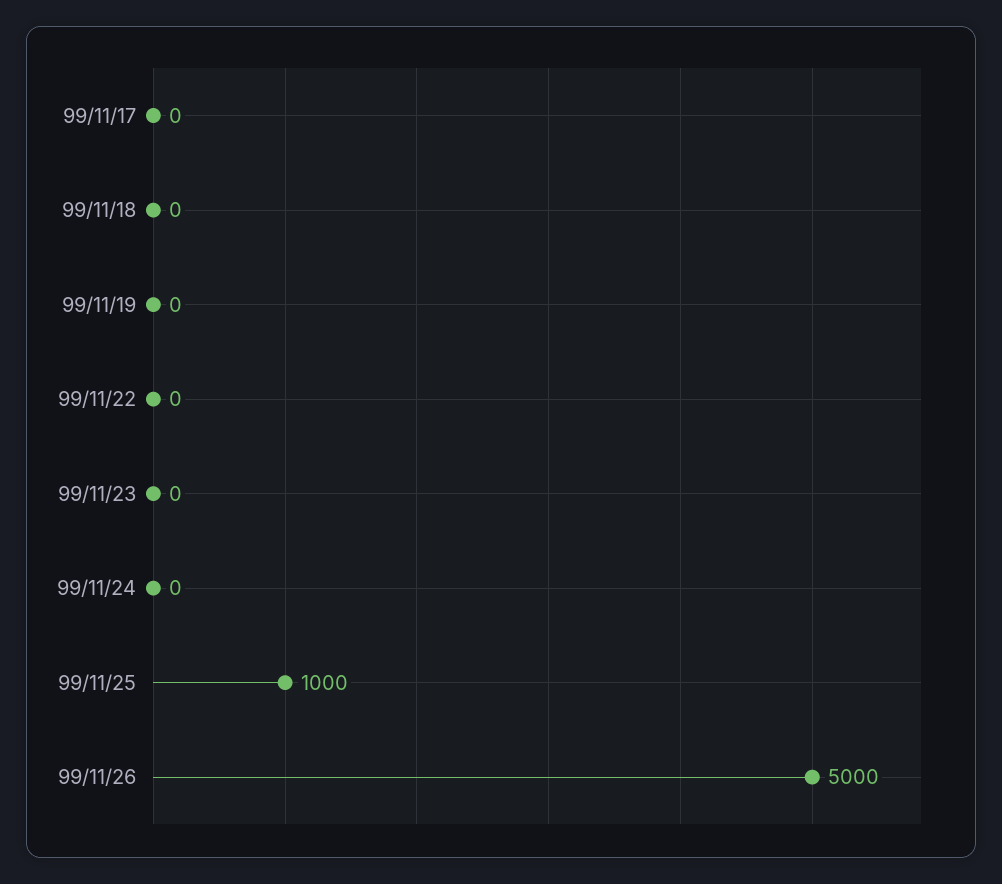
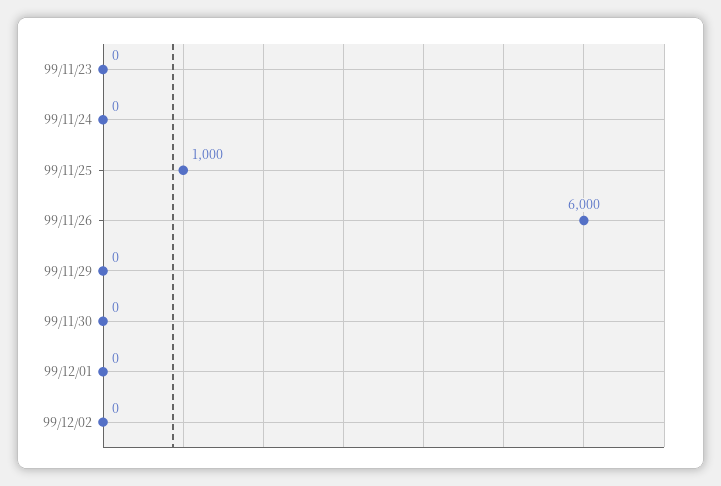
99/11/17: 0 -> none
99/11/18: 0 -> none
99/11/19: 0 -> none
99/11/22: 0 -> none
99/11/26: 5000 -> 6000
99/11/29: none -> 0
99/11/30: none -> 0
99/12/01: none -> 0
99/12/02: none -> 0

